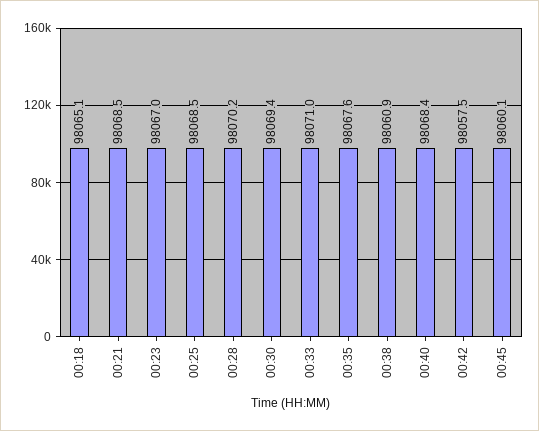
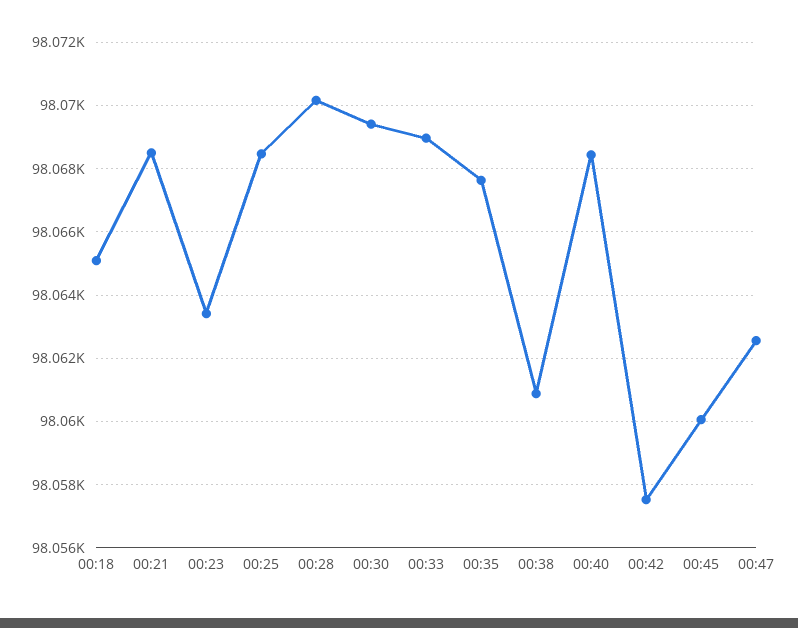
00:23: 98067 -> 98063.4
00:33: 98071 -> 98069
00:47: none -> 98062.6

